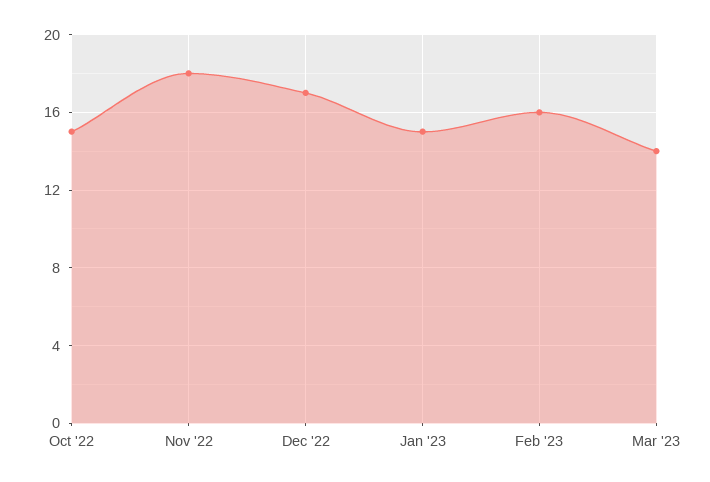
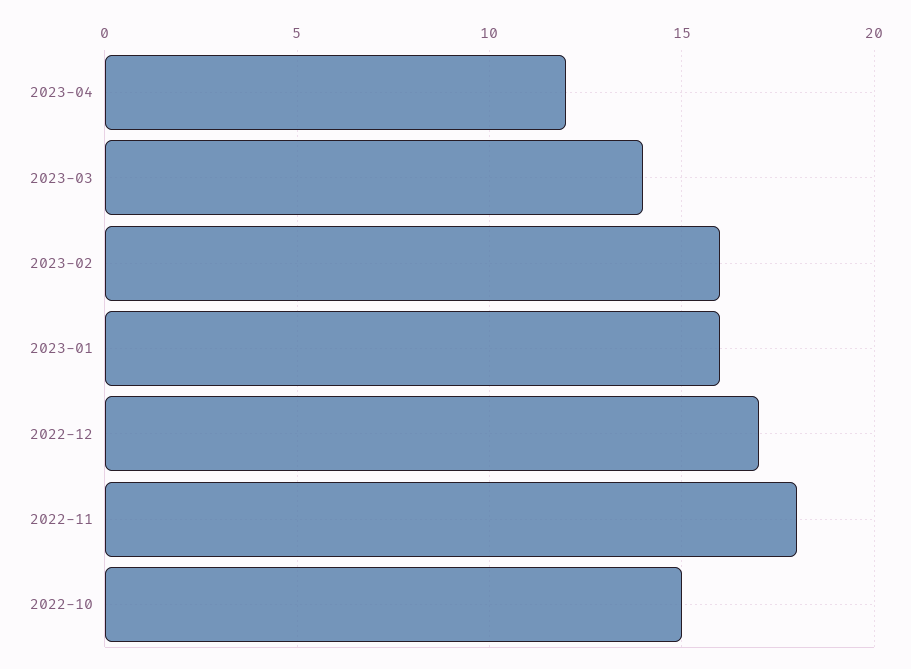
Jan '23: 15 -> 16
2023-04: none -> 12

